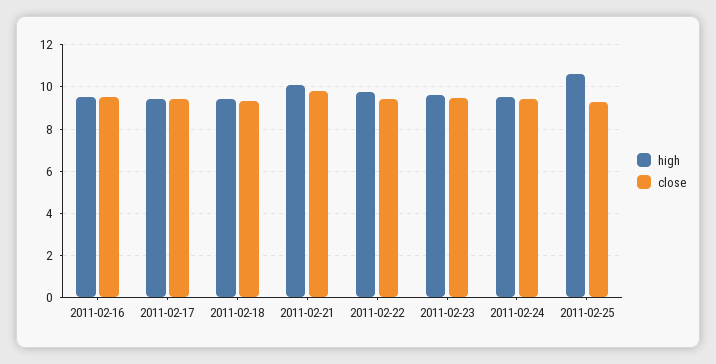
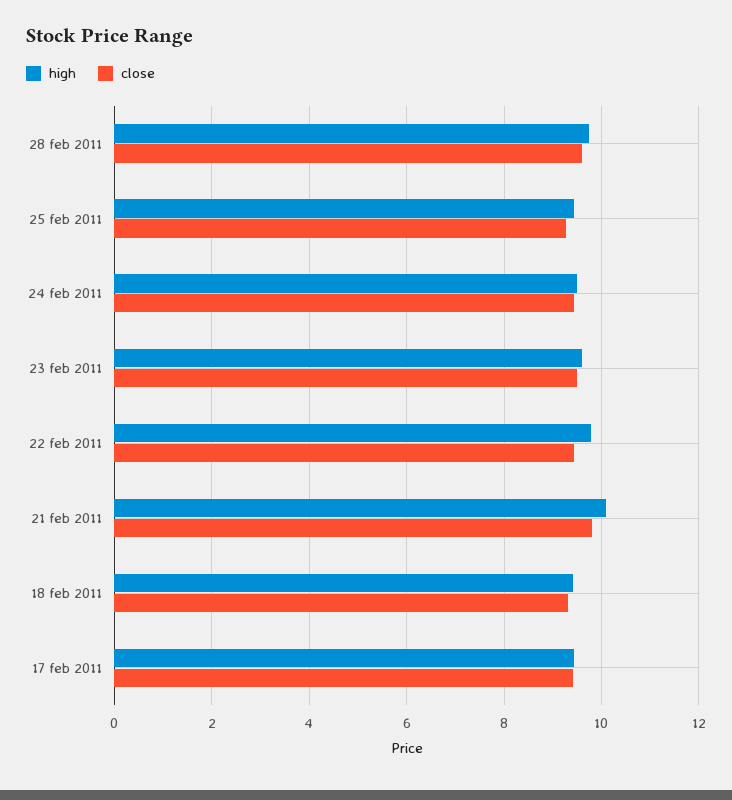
high, 2011-02-16: 9.5 -> none
close, 2011-02-16: 9.5 -> none
high, 2011-02-25: 10.5 -> 9.4
high, 28 feb 2011: none -> 9.8
close, 28 feb 2011: none -> 9.6

